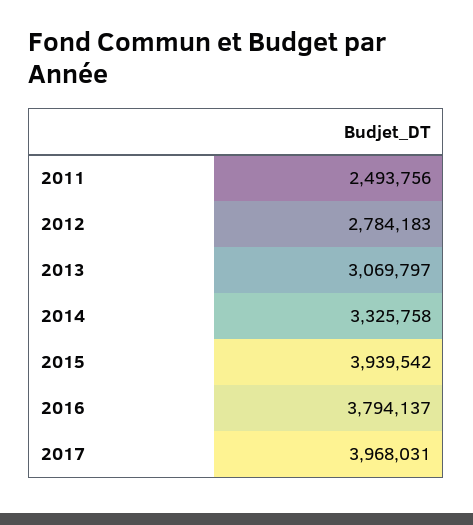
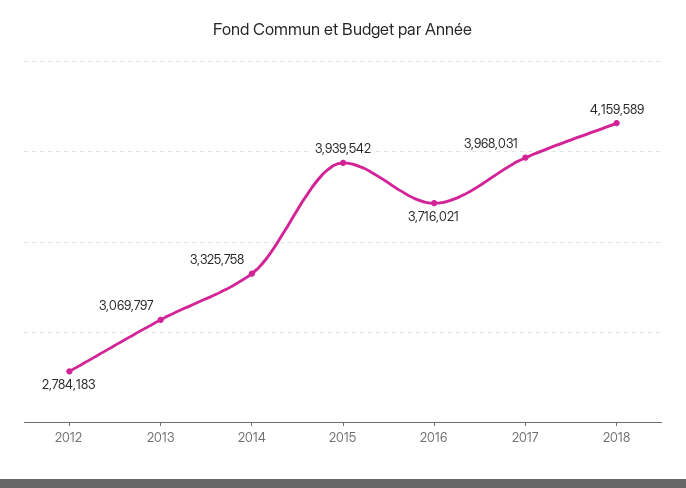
2011: 2493756 -> none
2016: 3794137 -> 3716021
2018: none -> 4159589

